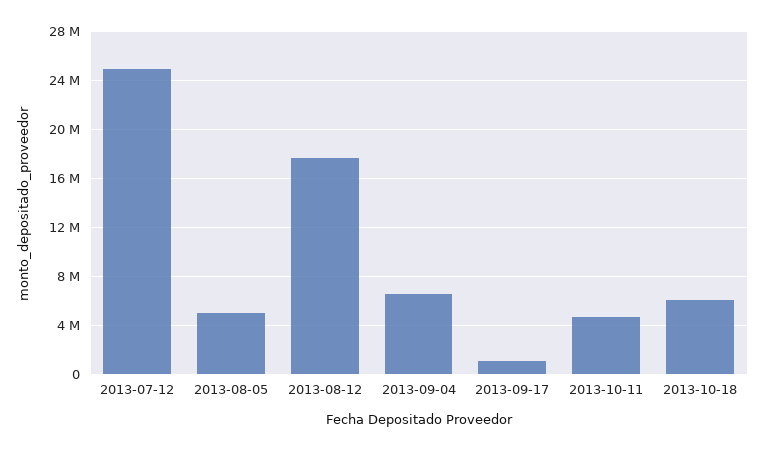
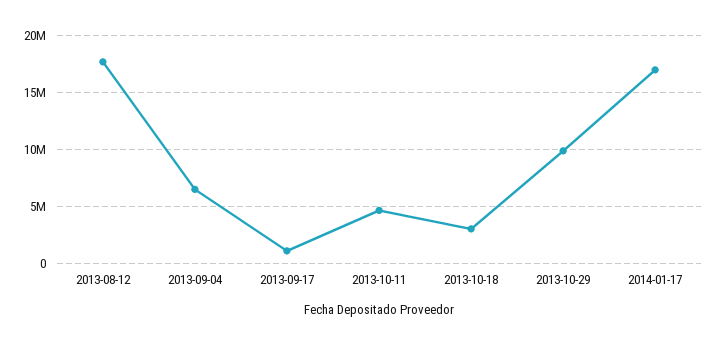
2013-07-12: 25000000 -> none
2013-08-05: 5000000 -> none
2013-10-18: 6000000 -> 3000000
2013-10-29: none -> 10000000
2014-01-17: none -> 17000000

